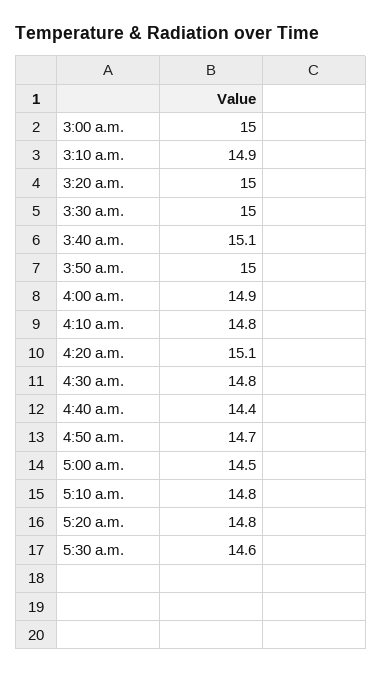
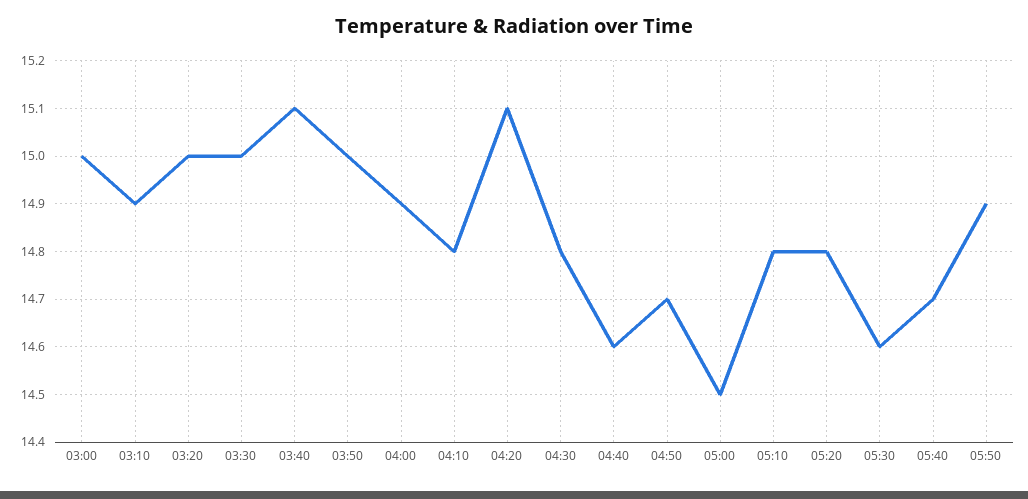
4:40 a.m.: 14.4 -> 14.6
05:40: none -> 14.7
05:50: none -> 14.9

